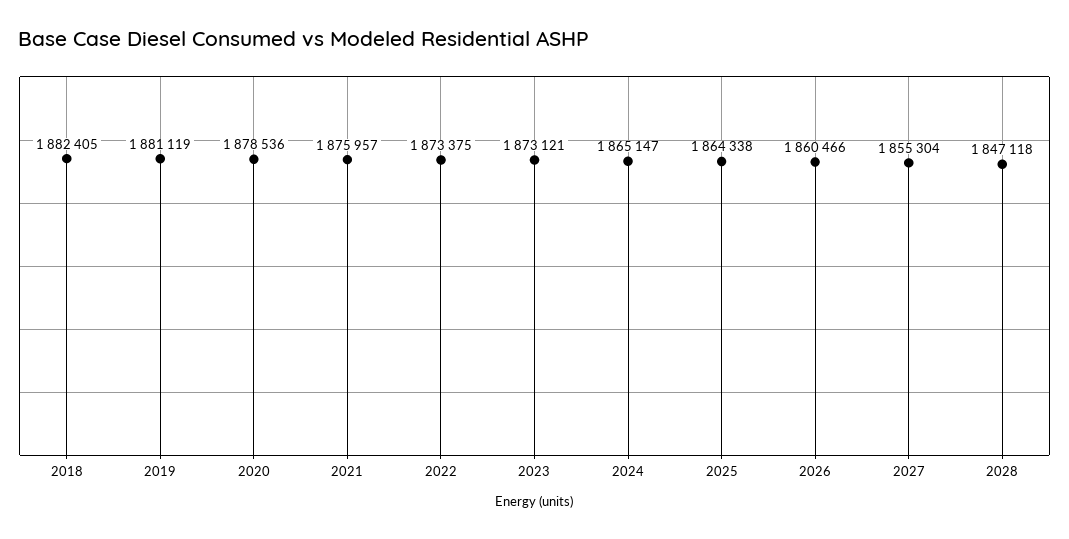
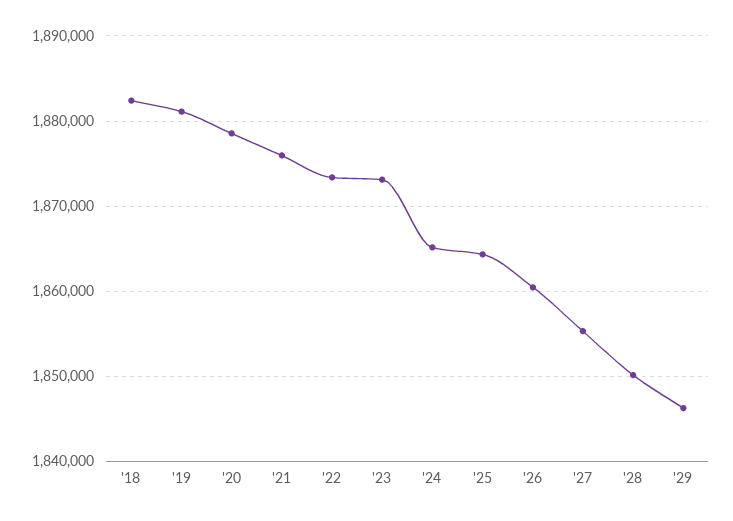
2028: 1847118 -> 1850000
'29: none -> 1846000

